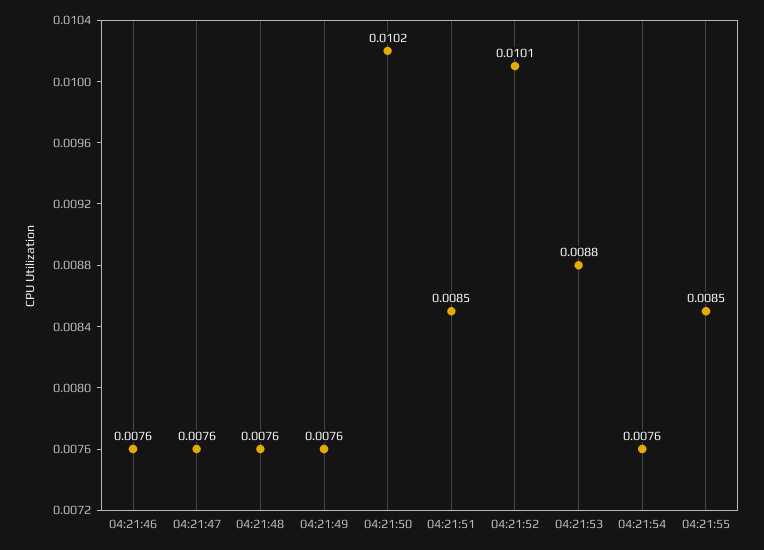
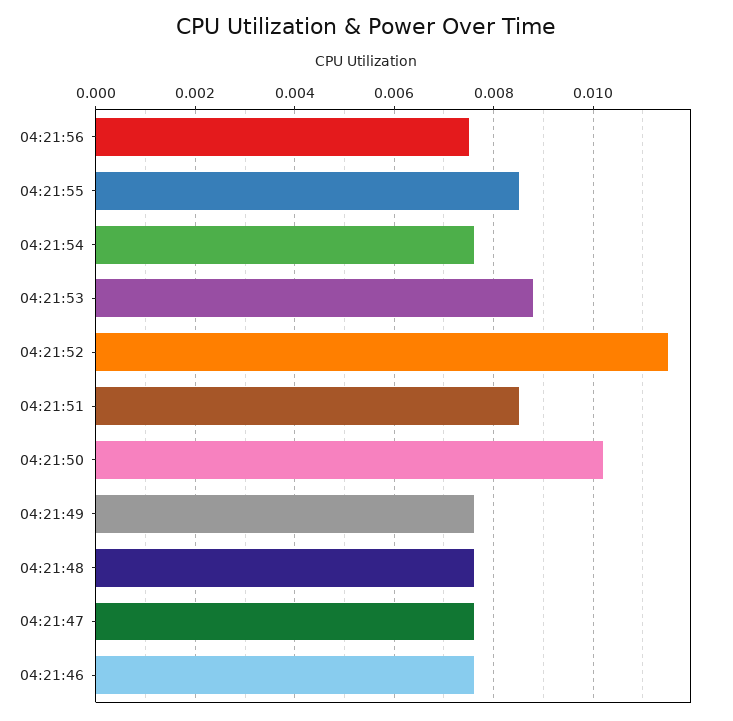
04:21:52: 0.0101 -> 0.0115
04:21:56: none -> 0.0075

